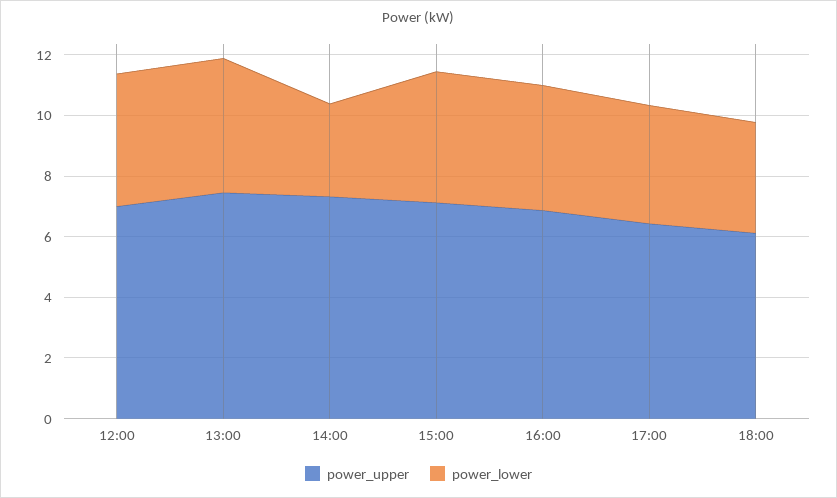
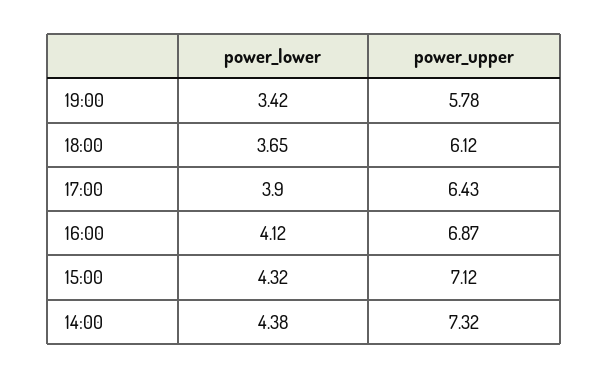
power_upper, 12:00: 7 -> none
power_lower, 12:00: 4.5 -> none
power_upper, 13:00: 7.5 -> none
power_lower, 13:00: 4.5 -> none
power_lower, 14:00: 3 -> 4.38
power_lower, 19:00: none -> 3.42
power_upper, 19:00: none -> 5.78

